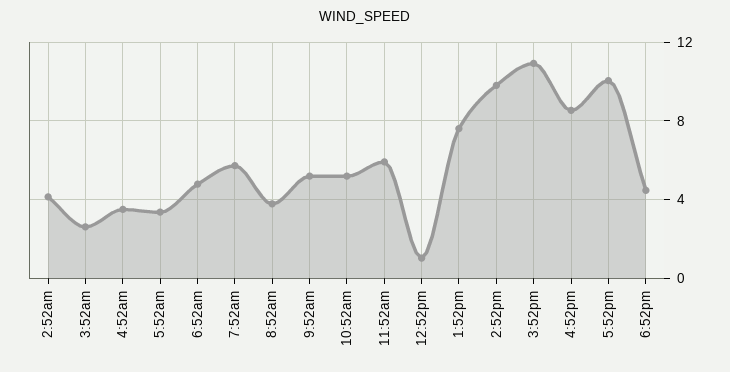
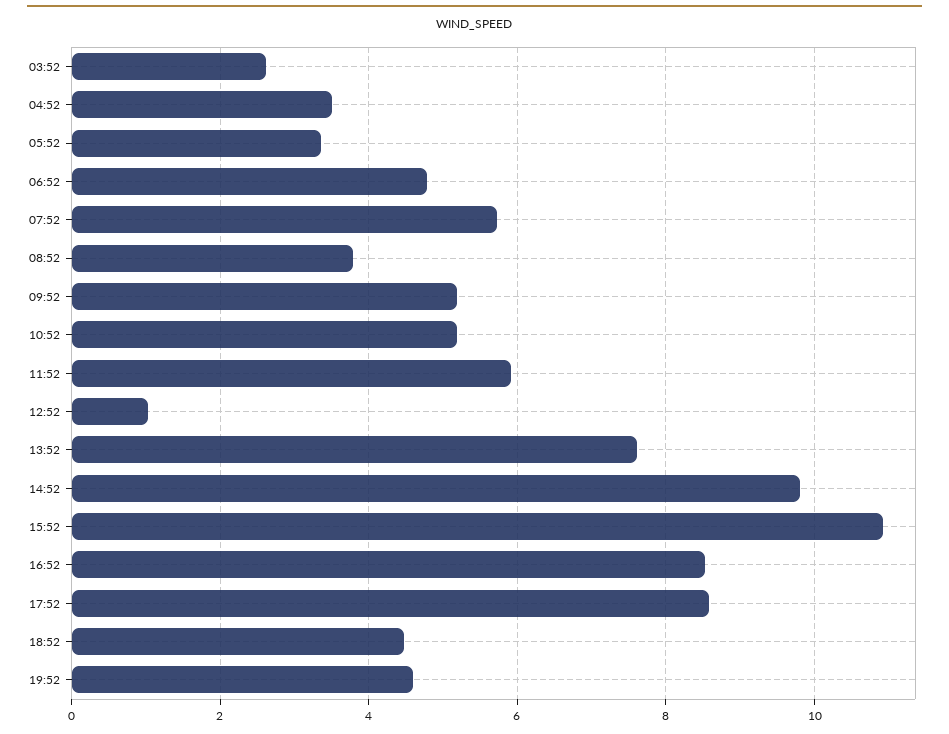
2:52am: 4 -> none
5:52pm: 10 -> 8.6
19:52: none -> 4.6

